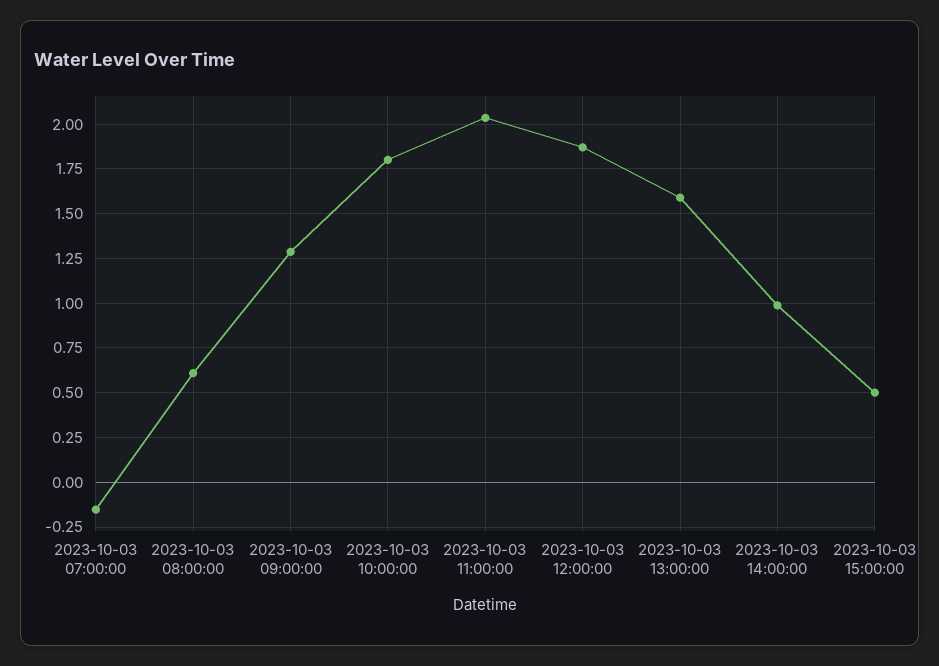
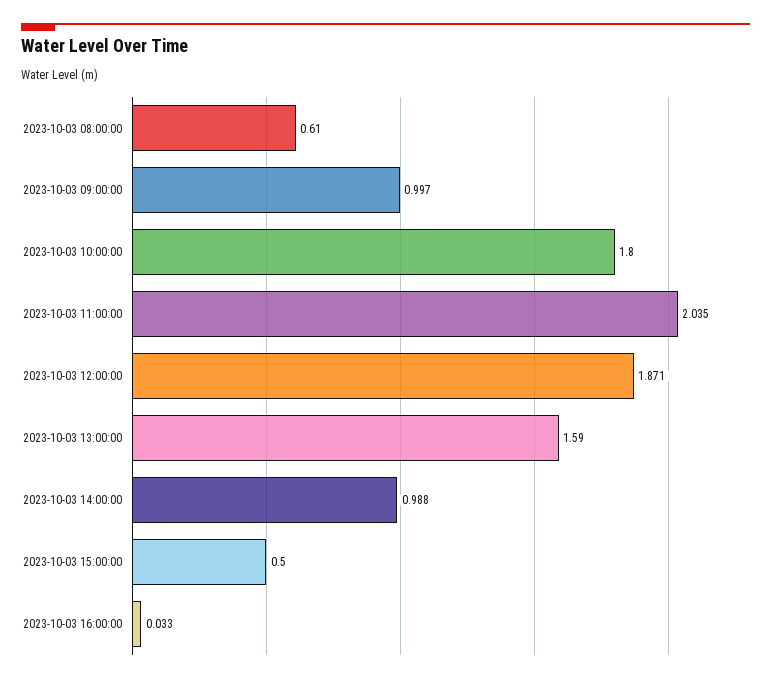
2023-10-03 07:00:00: -0.15 -> none
2023-10-03 09:00:00: 1.3 -> 0.997
2023-10-03 16:00:00: none -> 0.033

